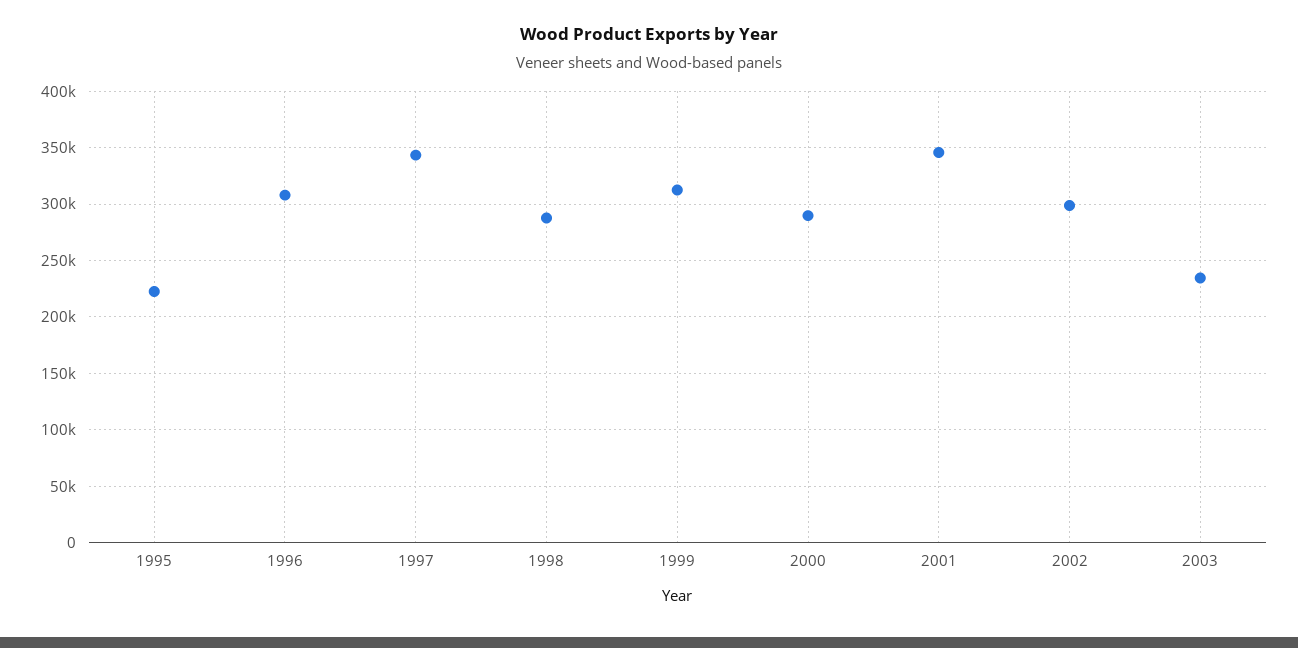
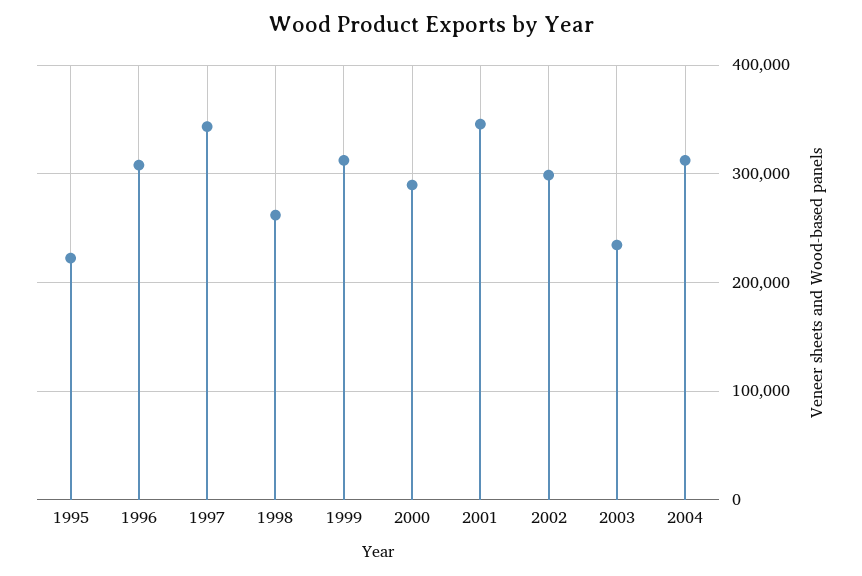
1998: 290000 -> 260000
2004: none -> 310000

